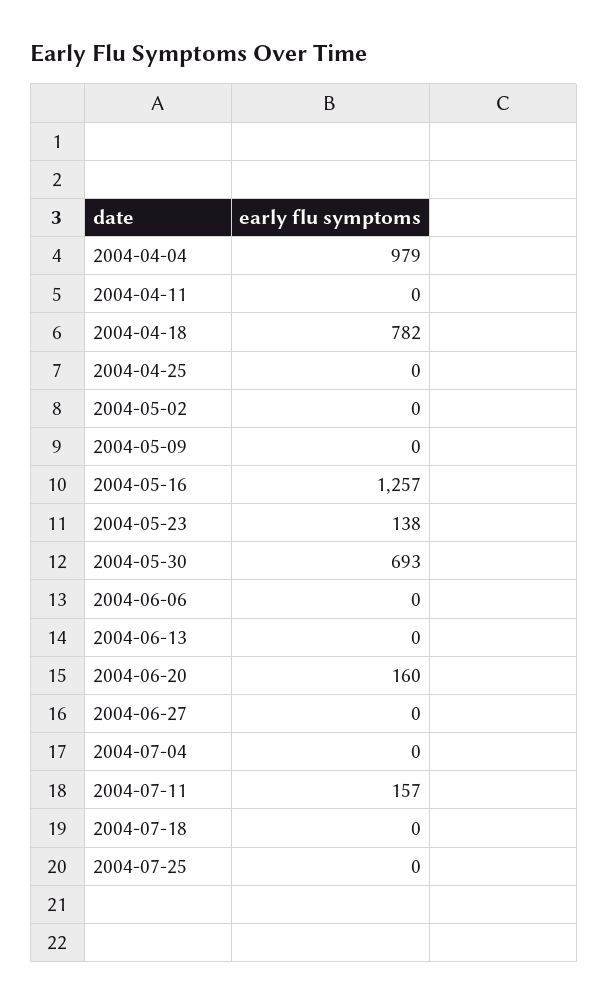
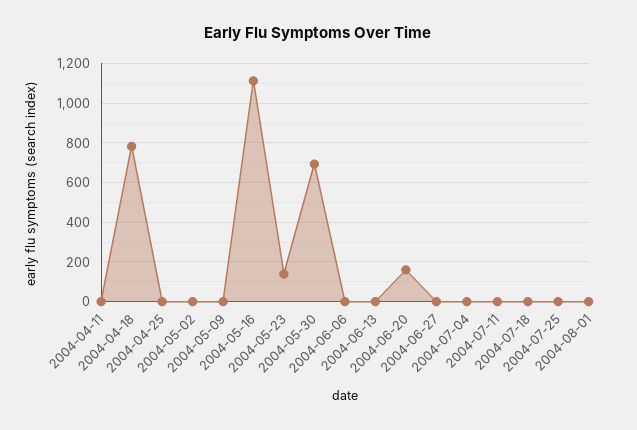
2004-04-04: 979 -> none
2004-05-16: 1257 -> 1100
2004-07-11: 157 -> 0
2004-08-01: none -> 0

